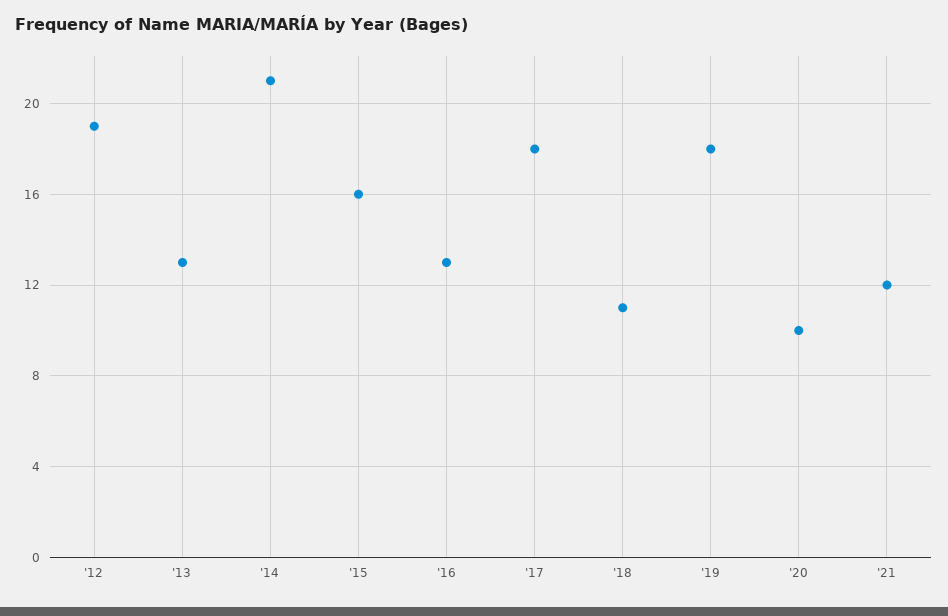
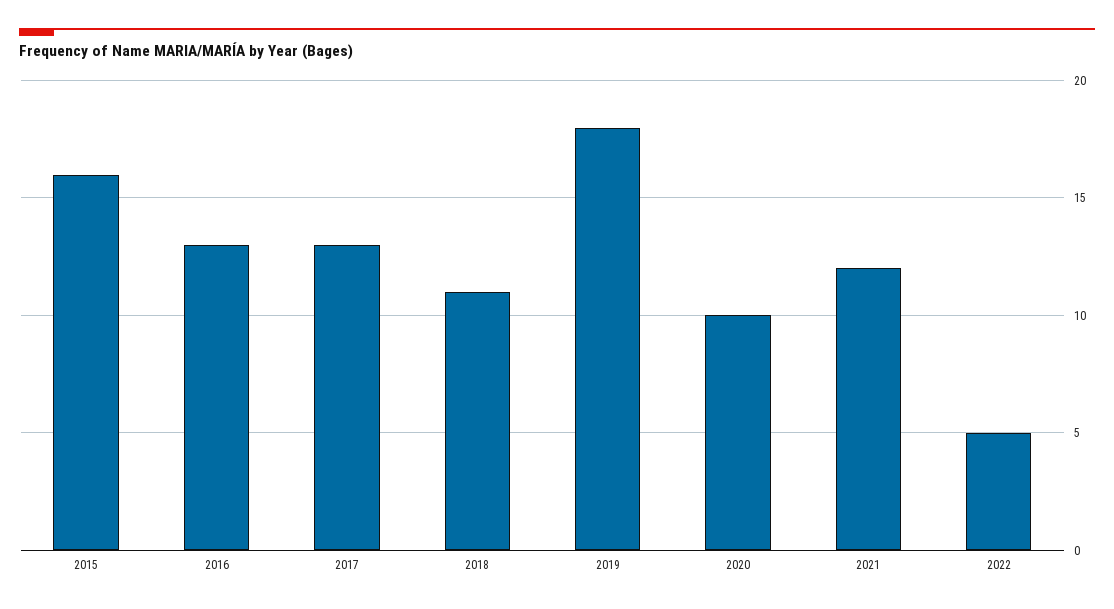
'12: 19 -> none
'13: 13 -> none
'14: 21 -> none
'17: 18 -> 13
2022: none -> 5

